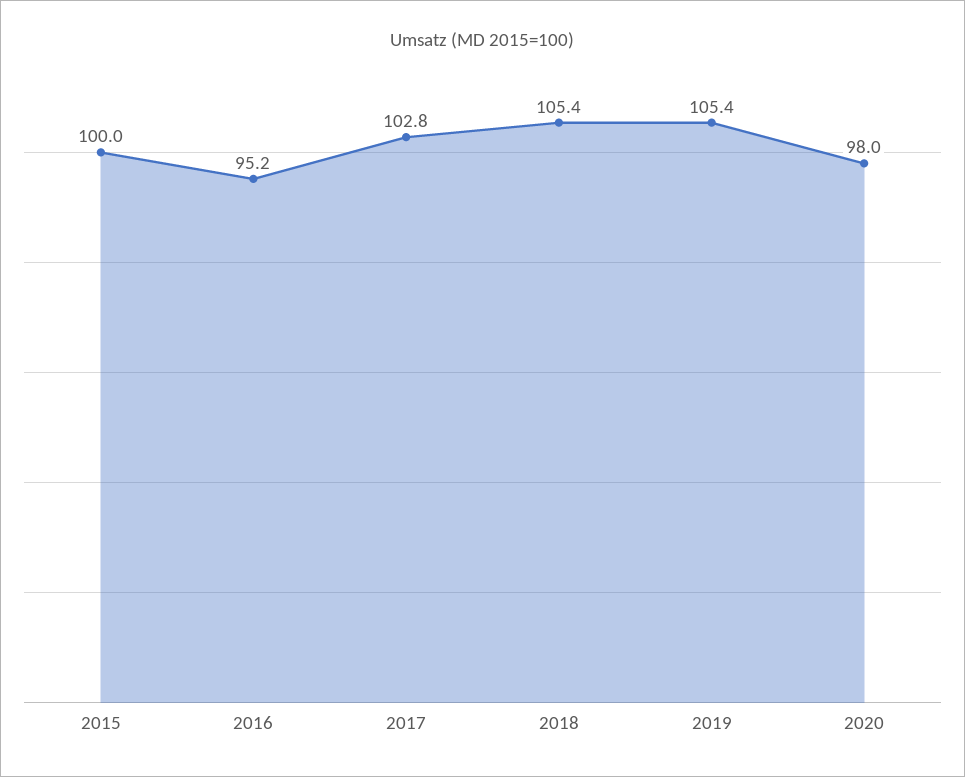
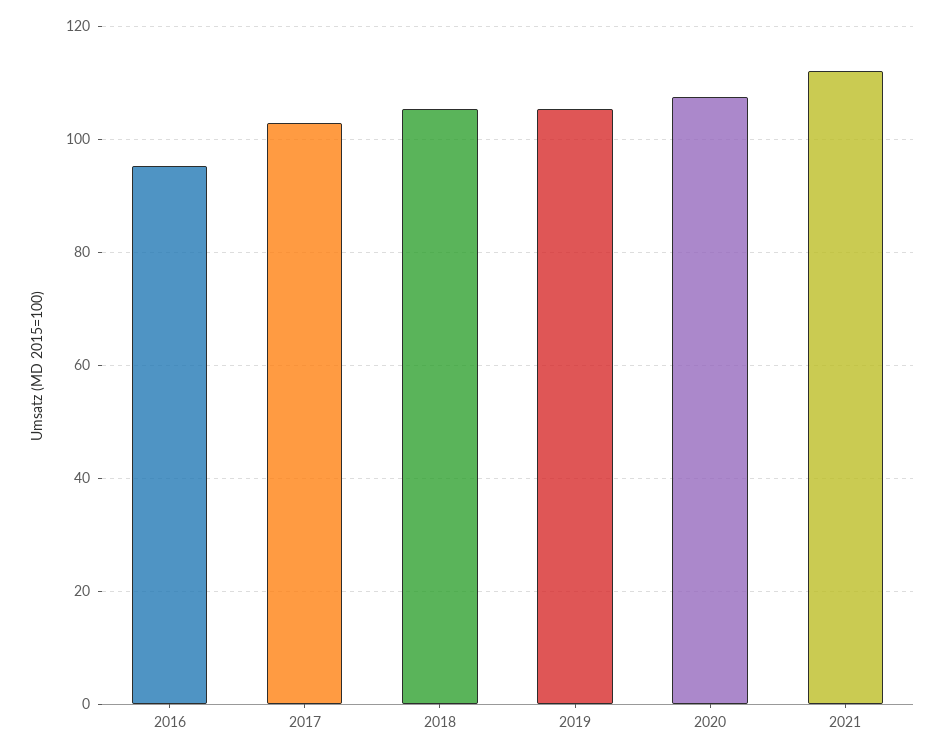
2015: 100 -> none
2020: 98 -> 108
2021: none -> 112

